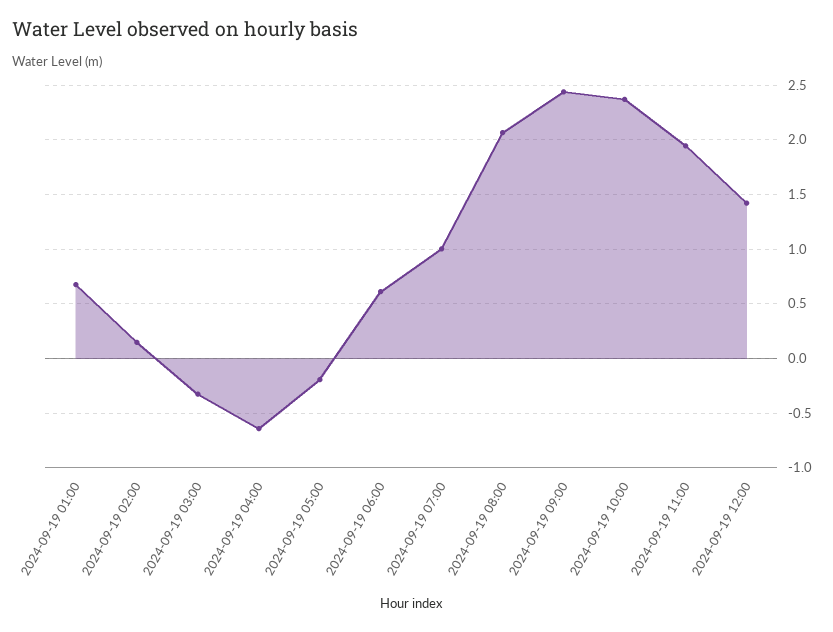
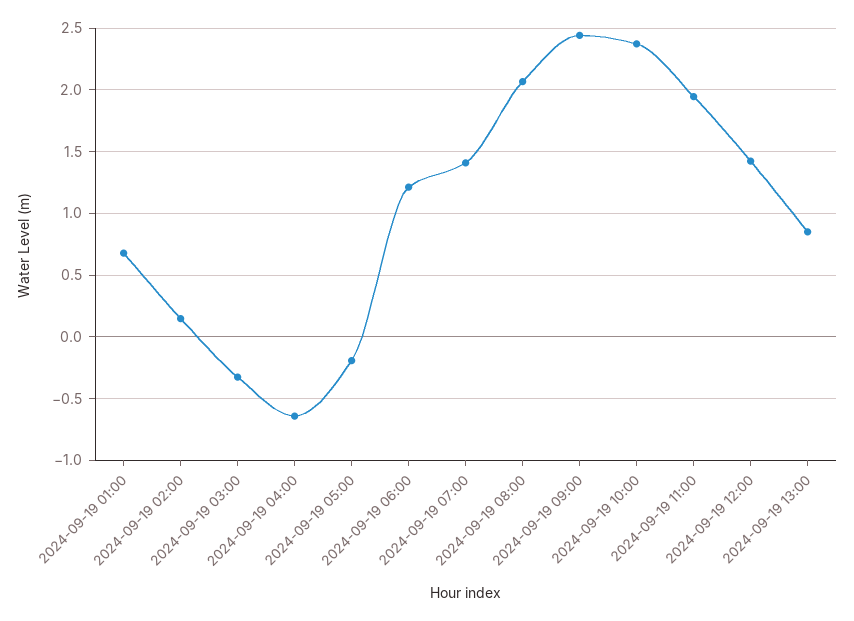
2024-09-19 06:00: 0.6 -> 1.2
2024-09-19 07:00: 1 -> 1.4
2024-09-19 13:00: none -> 0.85

